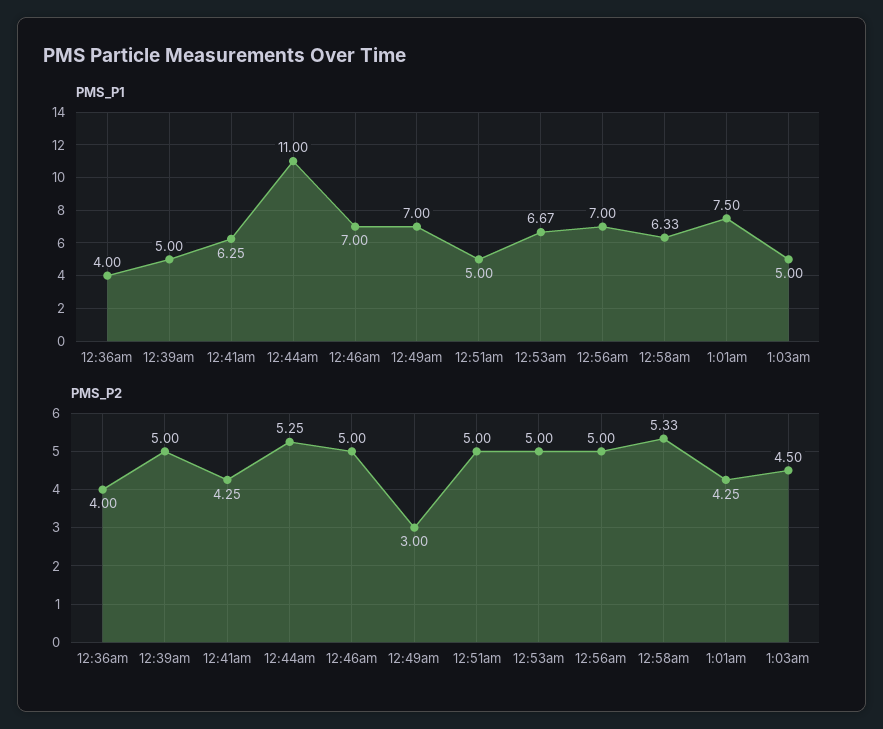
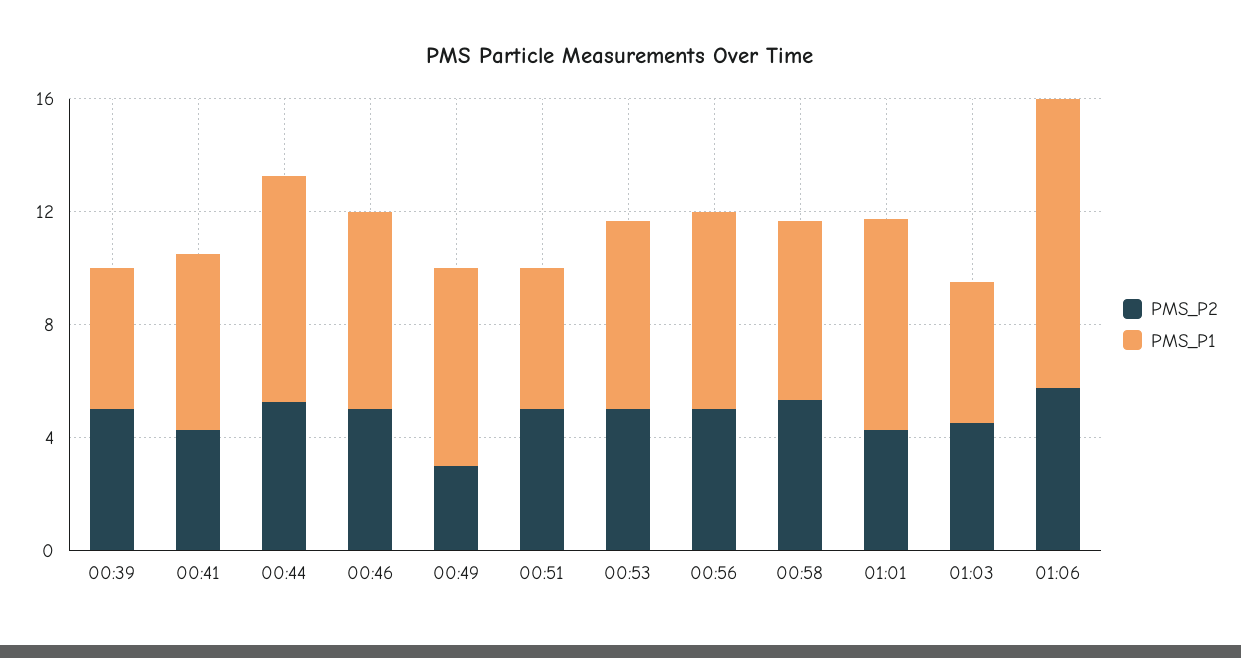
PMS_P1, 12:36am: 4 -> none
PMS_P1, 12:44am: 11 -> 8
PMS_P2, 12:36am: 4 -> none
PMS_P2, 01:06: none -> 6
PMS_P1, 01:06: none -> 10

